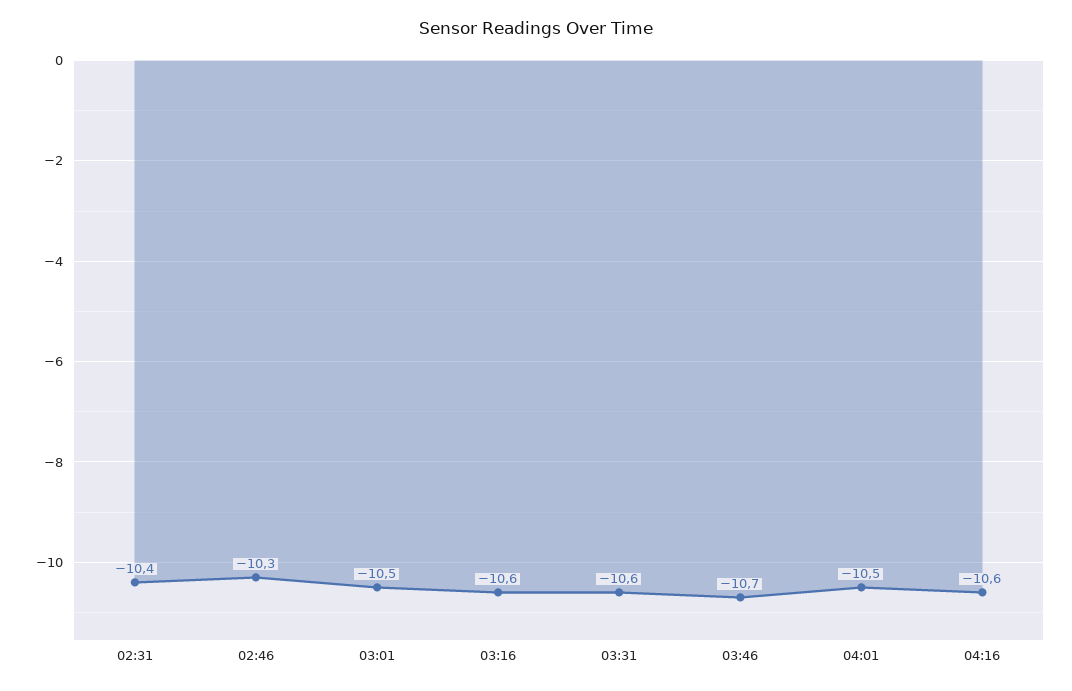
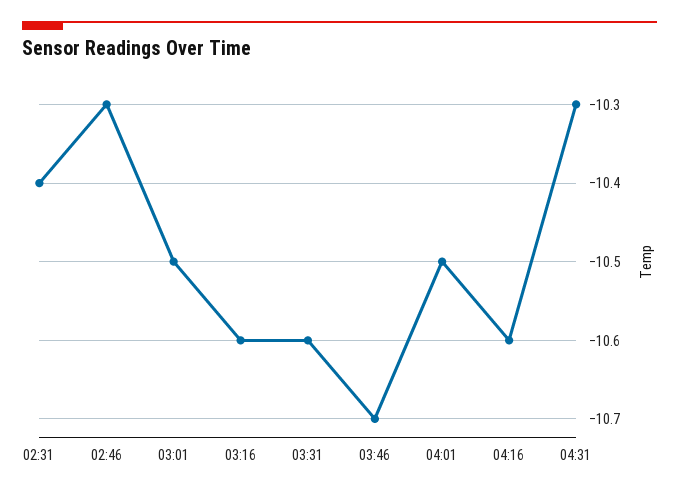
04:31: none -> -10.3

